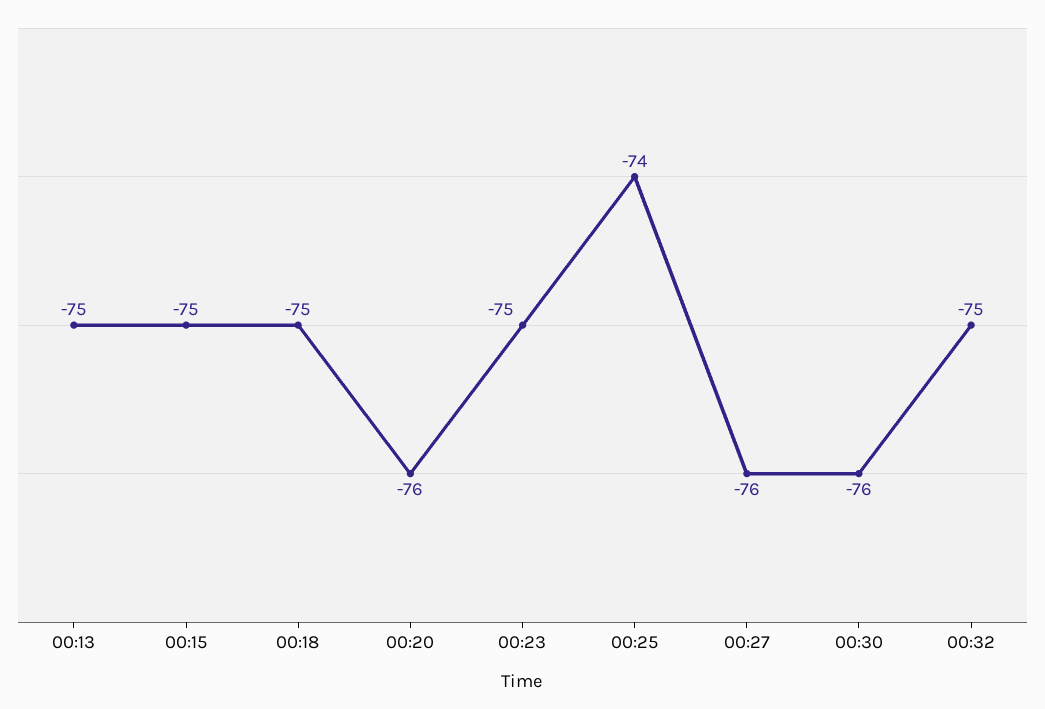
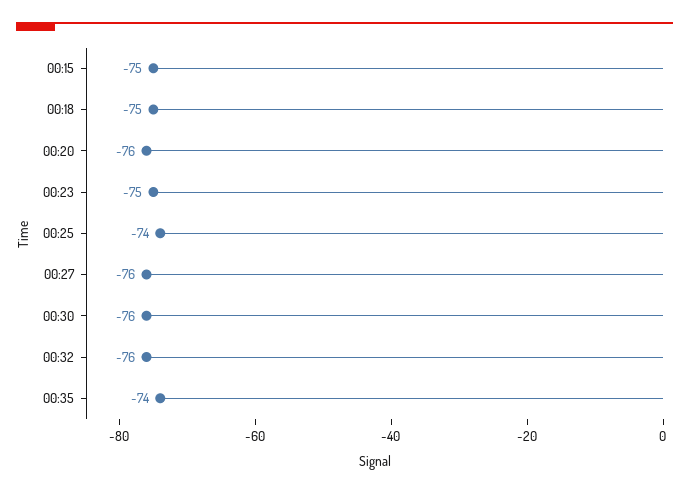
00:13: -75 -> none
00:32: -75 -> -76
00:35: none -> -74

